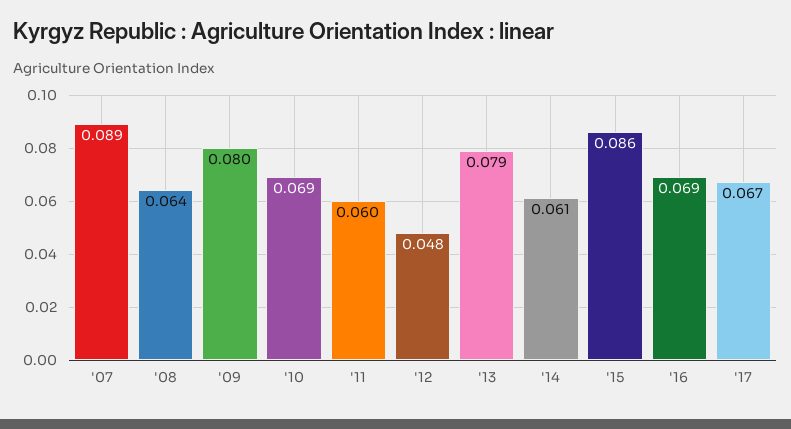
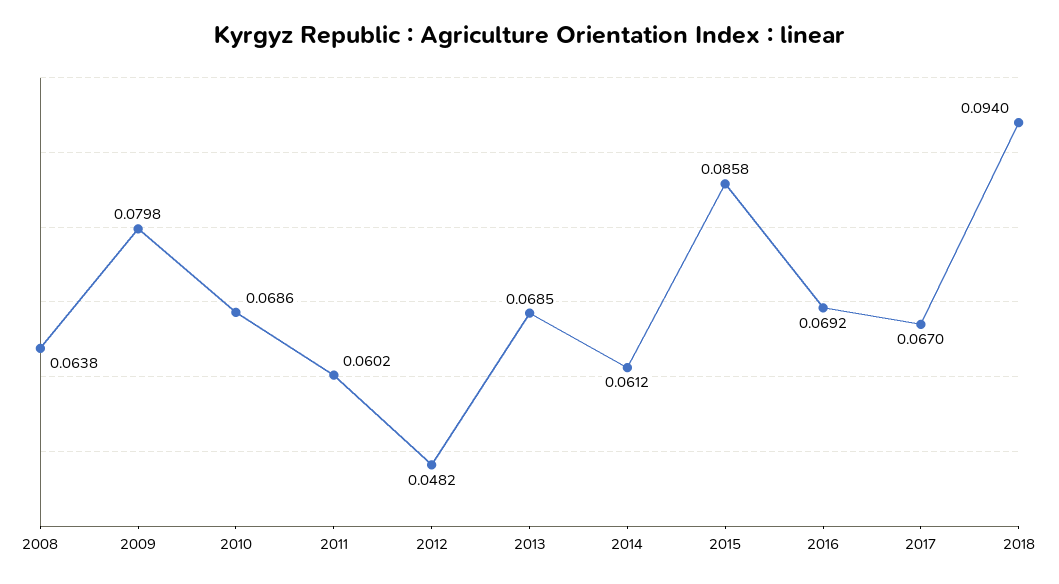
'07: 0.089 -> none
'13: 0.079 -> 0.0685
2018: none -> 0.094

